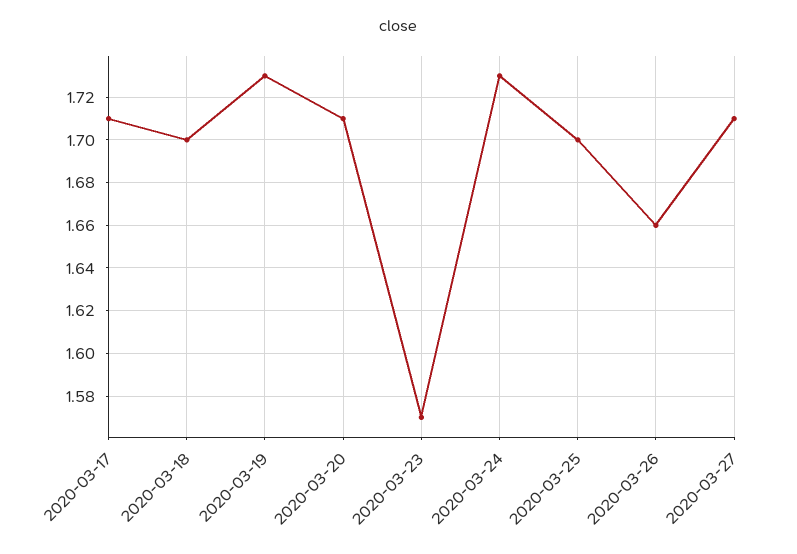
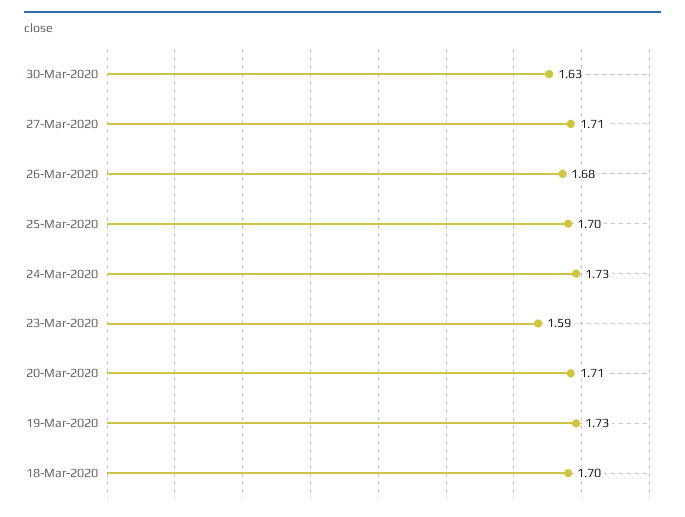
2020-03-17: 1.71 -> none
2020-03-23: 1.57 -> 1.59
2020-03-26: 1.66 -> 1.68
30-Mar-2020: none -> 1.63

